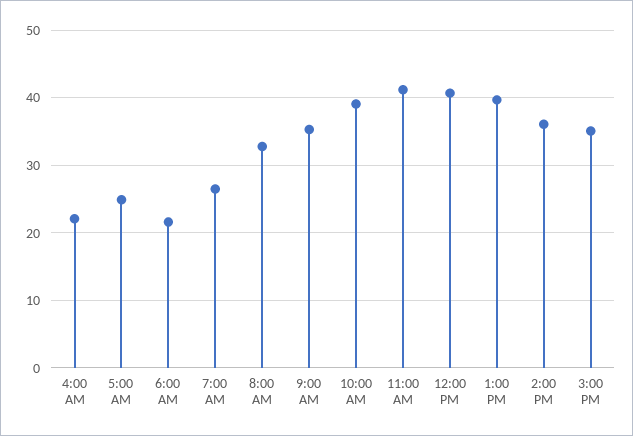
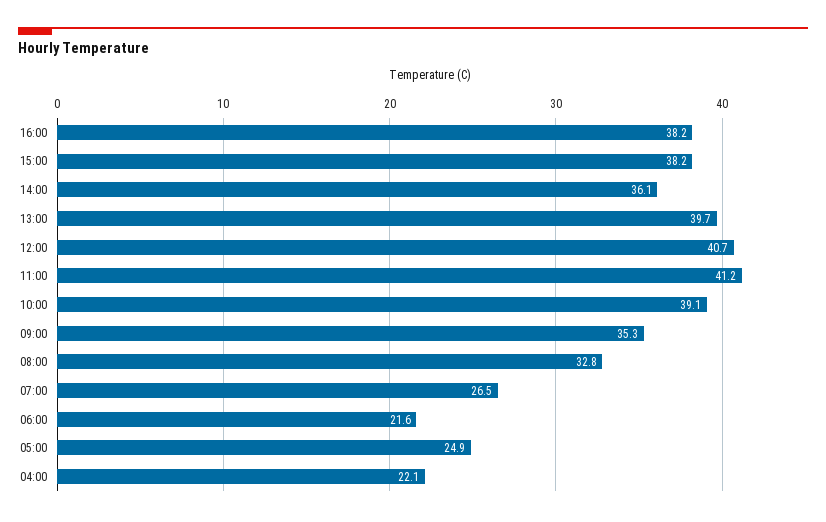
3:00 PM: 35 -> 38.2
16:00: none -> 38.2

